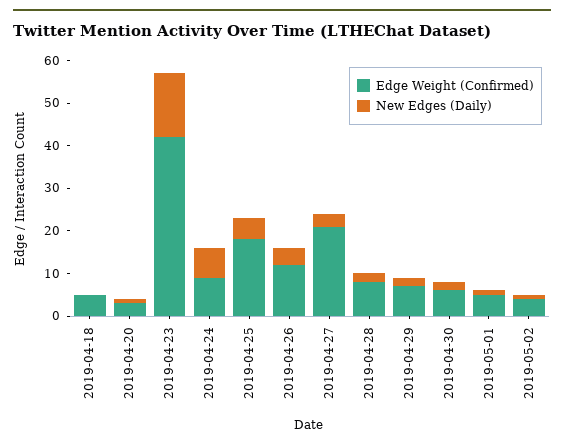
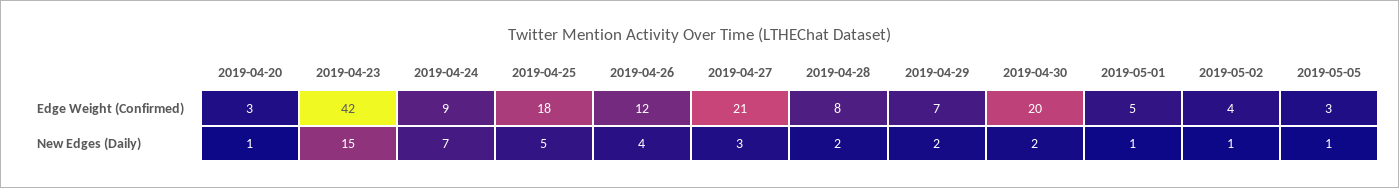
Edge Weight (Confirmed), 2019-04-18: 5 -> none
New Edges (Daily), 2019-04-18: 0 -> none
Edge Weight (Confirmed), 2019-04-30: 5 -> 20
Edge Weight (Confirmed), 2019-05-05: none -> 3
New Edges (Daily), 2019-05-05: none -> 1

